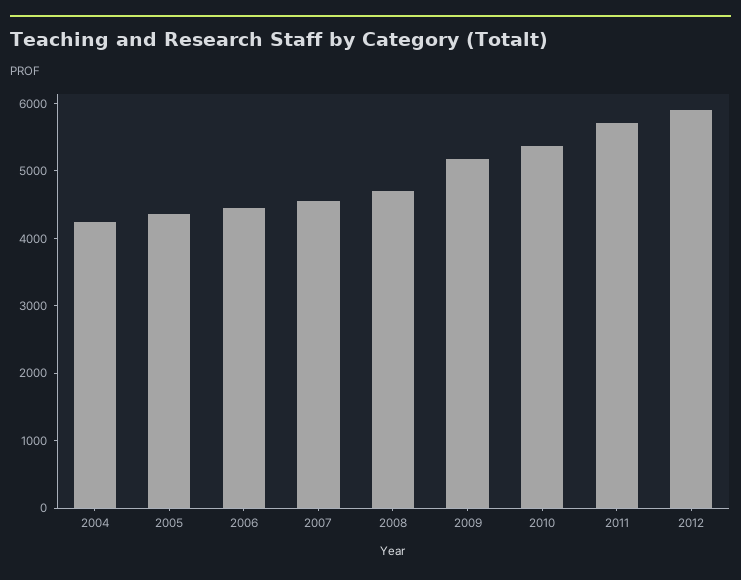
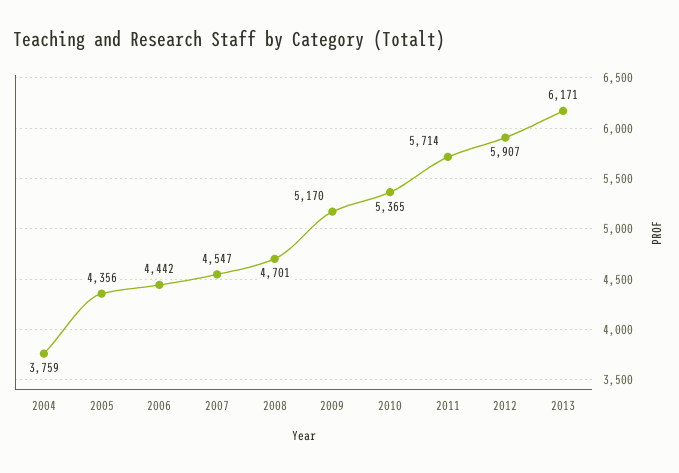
2004: 4200 -> 3759
2013: none -> 6171

